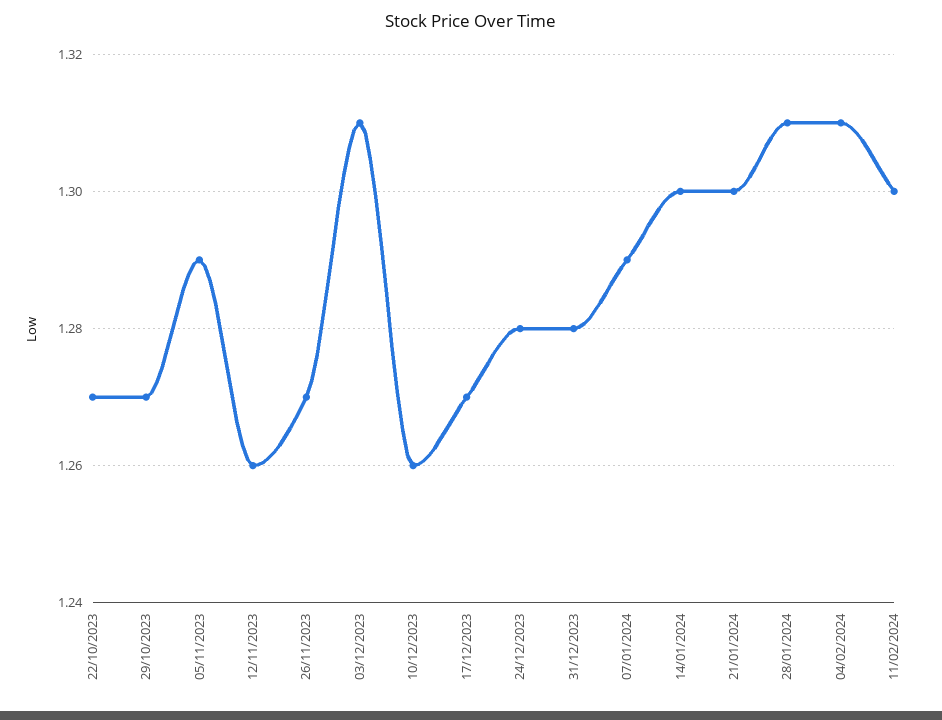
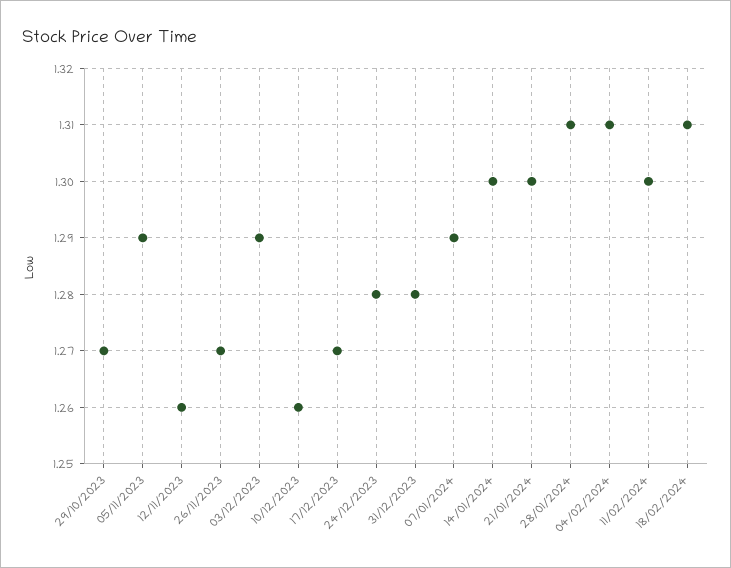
22/10/2023: 1.27 -> none
03/12/2023: 1.31 -> 1.29
18/02/2024: none -> 1.31

